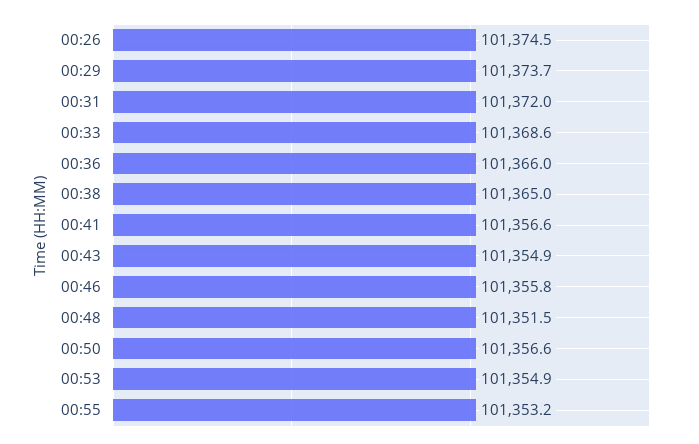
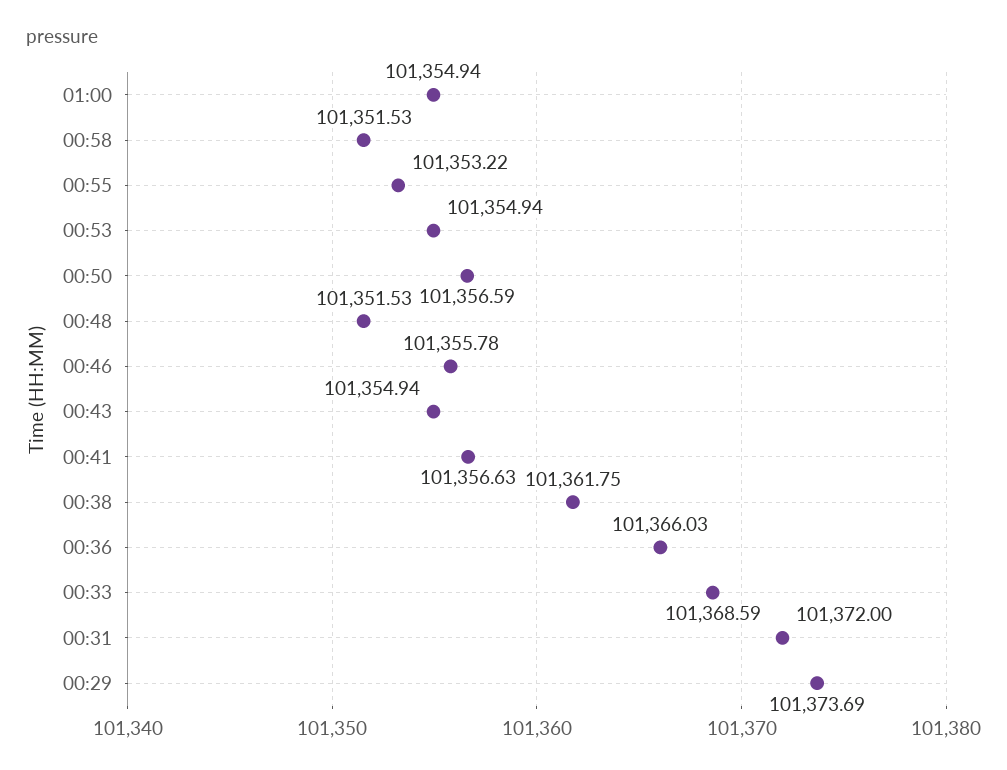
00:26: 101374.5 -> none
00:38: 101365 -> 101361.75
01:00: none -> 101354.94
00:58: none -> 101351.53

